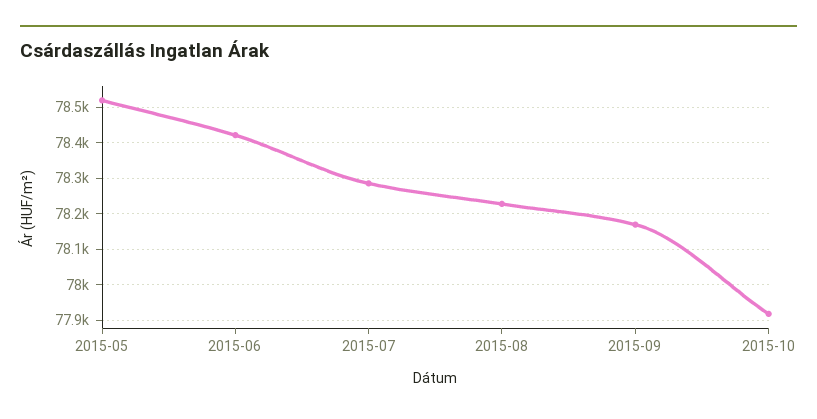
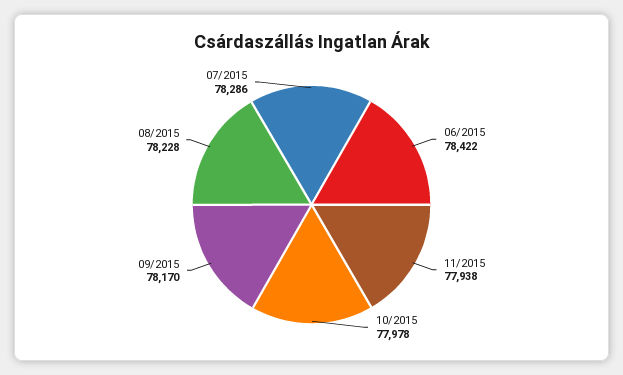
2015-05: 78520 -> none
2015-10: 77920 -> 77978
11/2015: none -> 77938

